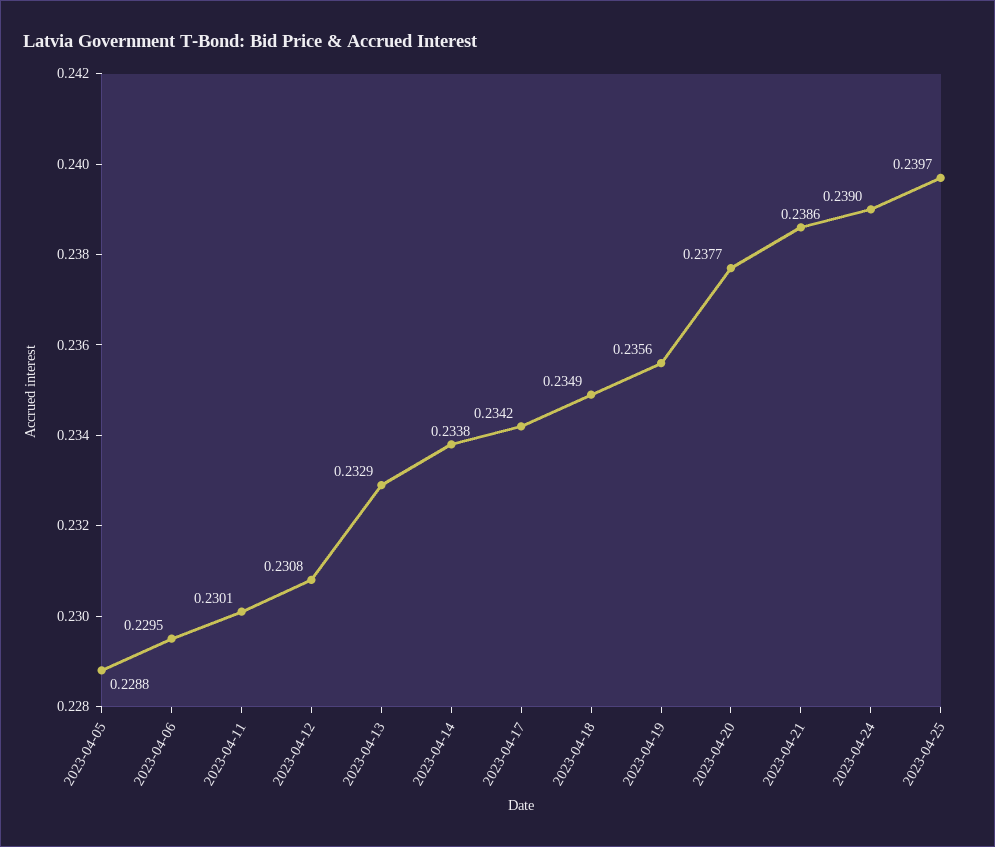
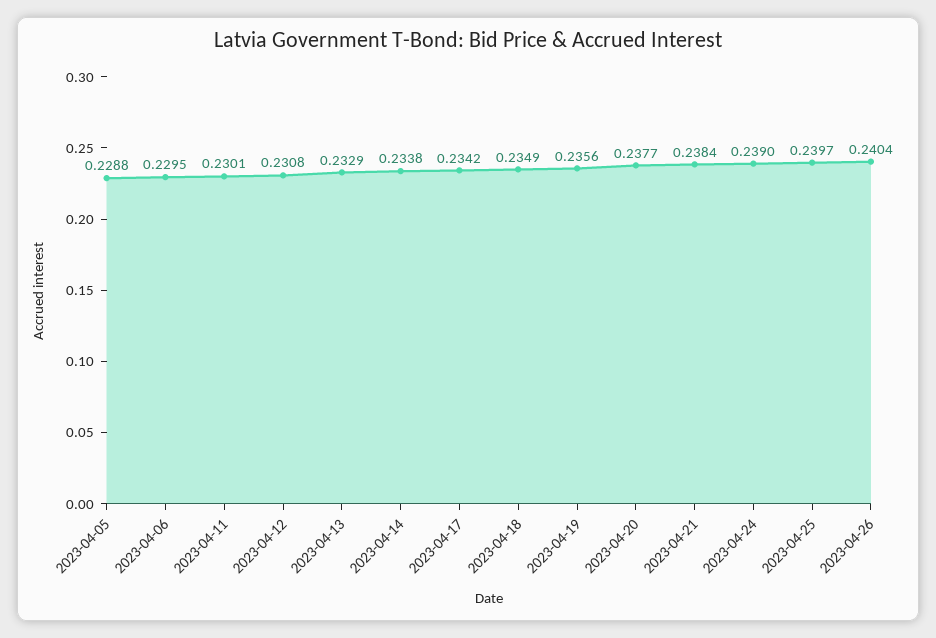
2023-04-21: 0.2386 -> 0.2384
2023-04-26: none -> 0.2404

